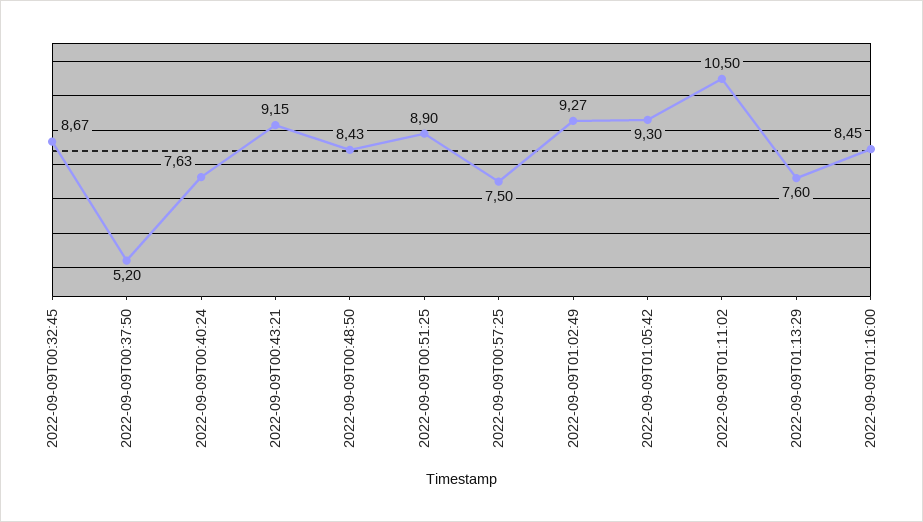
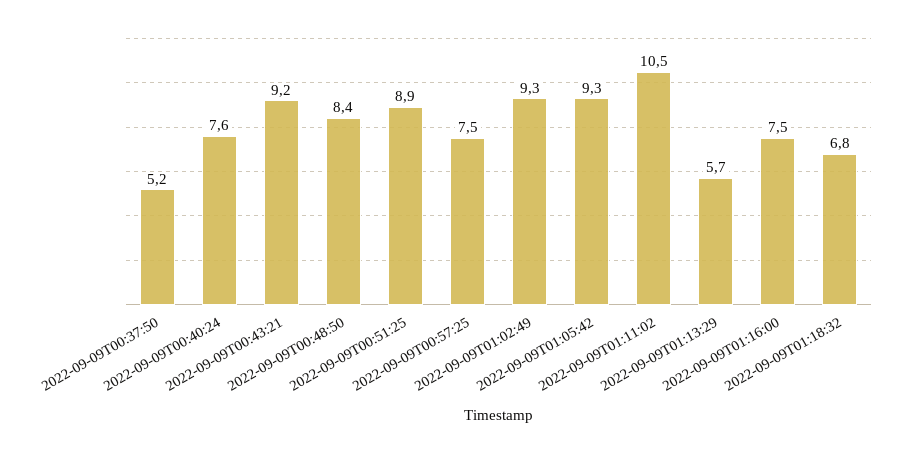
2022-09-09T00:32:45: 8.67 -> none
2022-09-09T01:13:29: 7.6 -> 5.7
2022-09-09T01:16:00: 8.45 -> 7.5
2022-09-09T01:18:32: none -> 6.8

